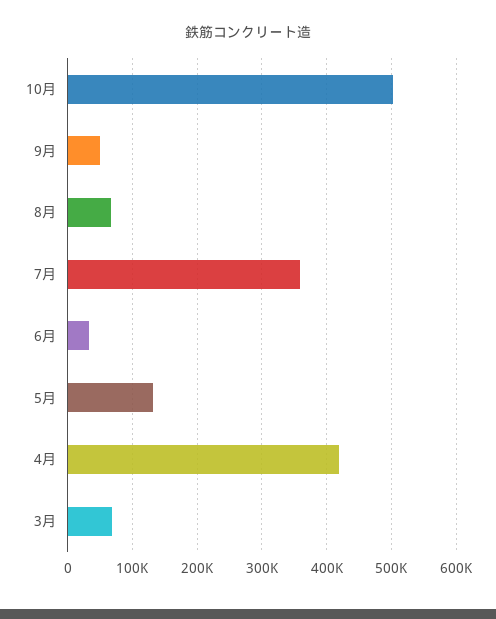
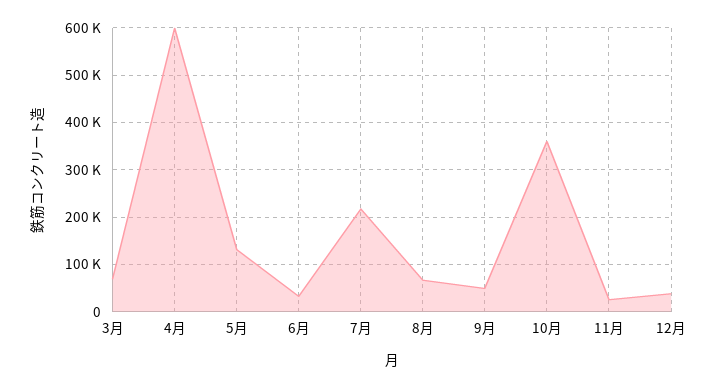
10月: 500000 -> 360000
7月: 360000 -> 220000
4月: 420000 -> 600000
11月: none -> 20000
12月: none -> 40000

